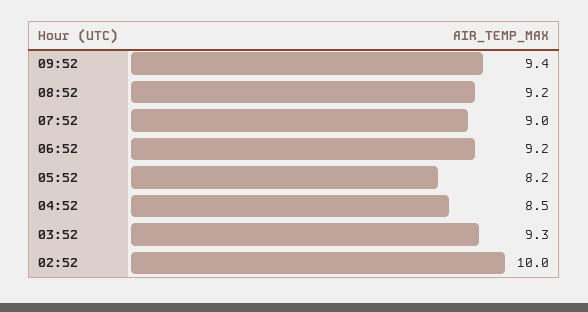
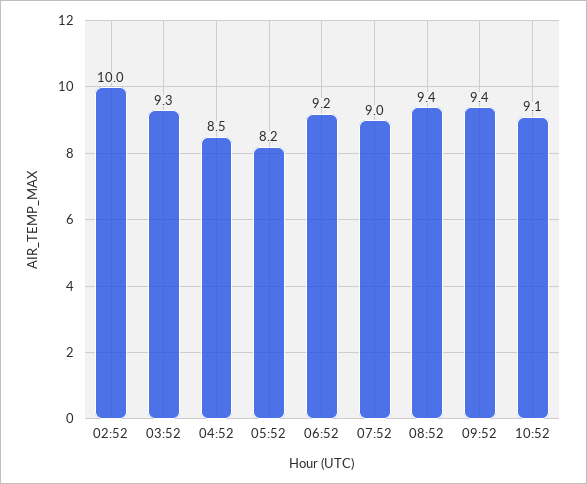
08:52: 9.2 -> 9.4
10:52: none -> 9.1

